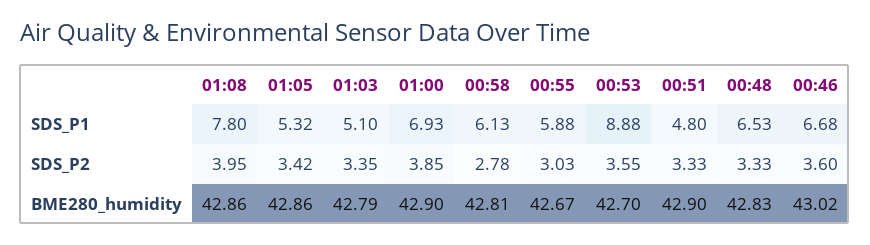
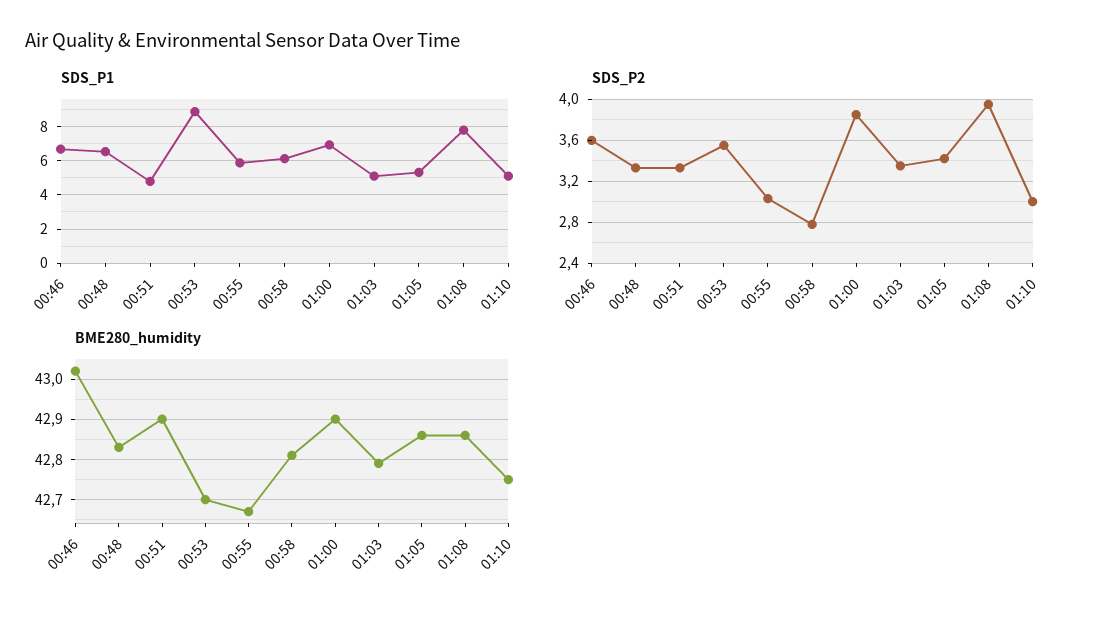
SDS_P1, 01:10: none -> 5
SDS_P2, 01:10: none -> 3
BME280_humidity, 01:10: none -> 42.75

